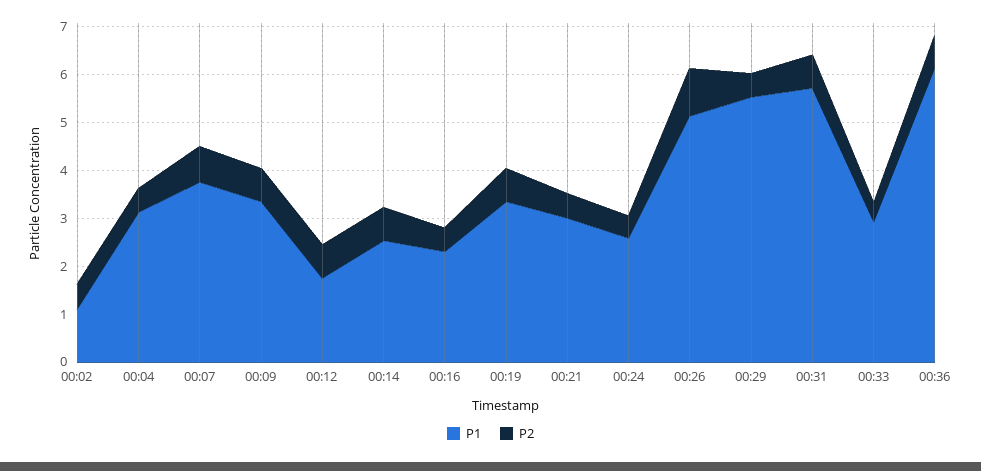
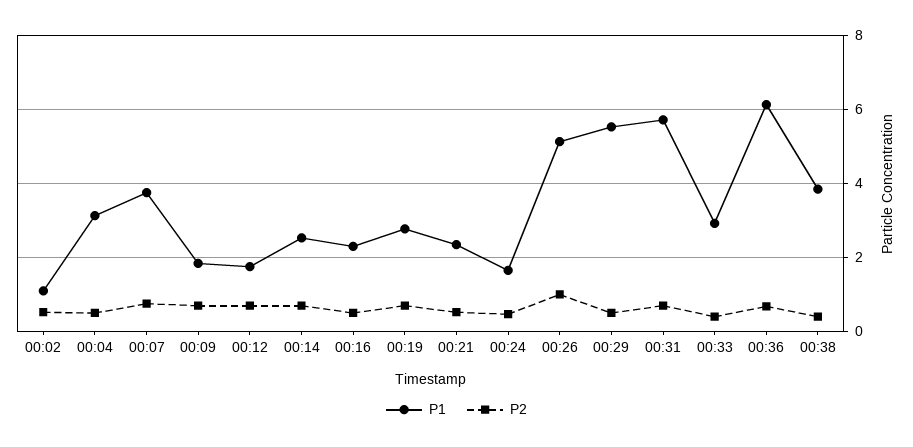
P1, 00:09: 3.4 -> 1.8
P1, 00:19: 3.4 -> 2.8
P1, 00:21: 3 -> 2.4
P1, 00:24: 2.6 -> 1.6
P1, 00:38: none -> 3.8
P2, 00:38: none -> 0.4

